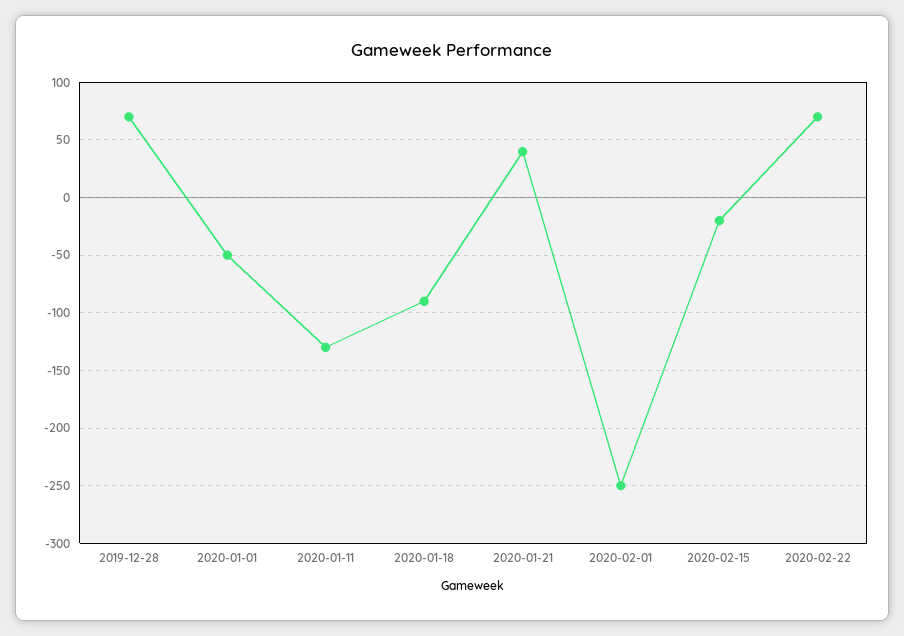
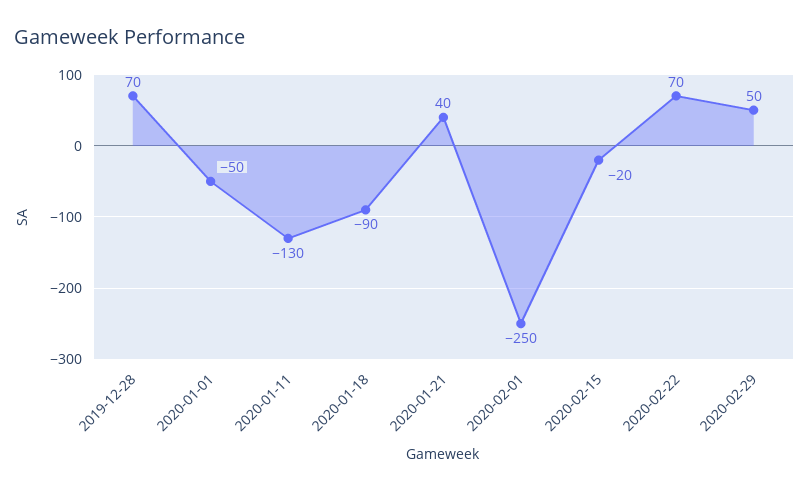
2020-02-29: none -> 50

